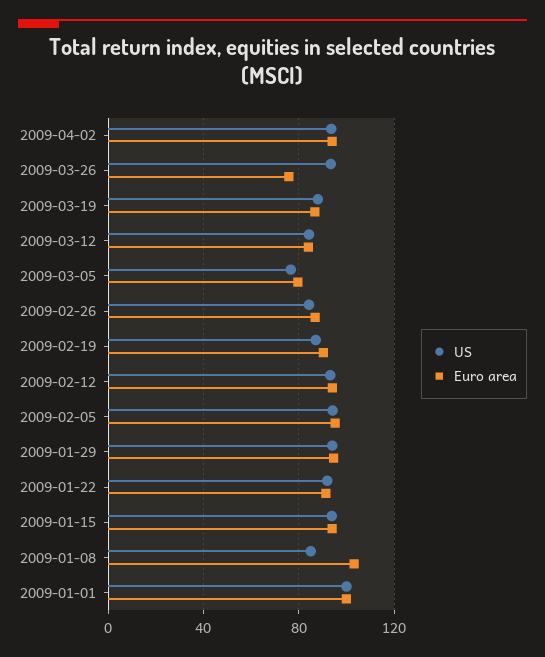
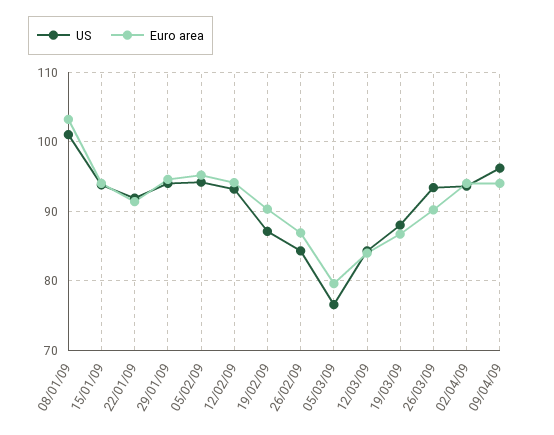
Euro area, 2009-03-26: 75 -> 90
US, 2009-01-08: 85 -> 101
US, 2009-01-01: 100 -> none
Euro area, 2009-01-01: 100 -> none
US, 09/04/09: none -> 96
Euro area, 09/04/09: none -> 94

